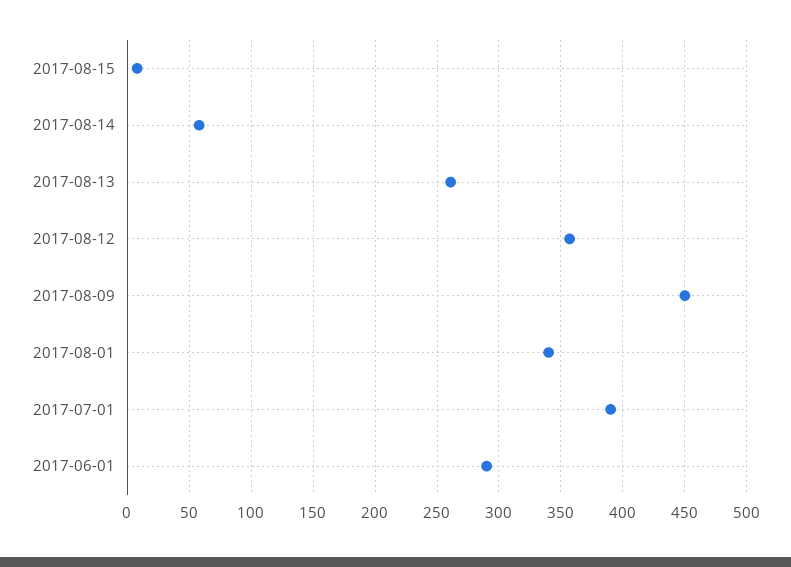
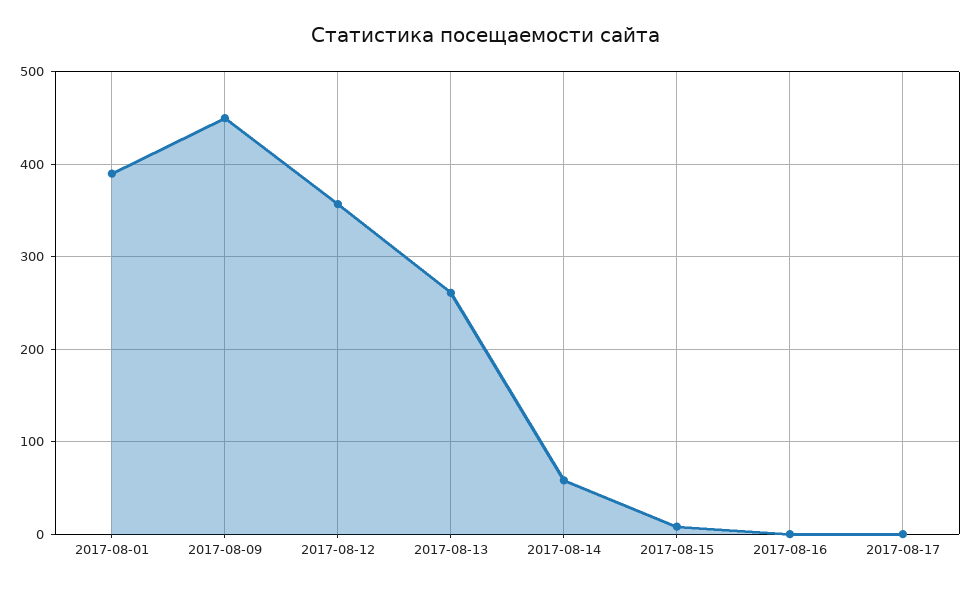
2017-08-01: 340 -> 390
2017-07-01: 390 -> none
2017-06-01: 290 -> none
2017-08-16: none -> 0
2017-08-17: none -> 0

